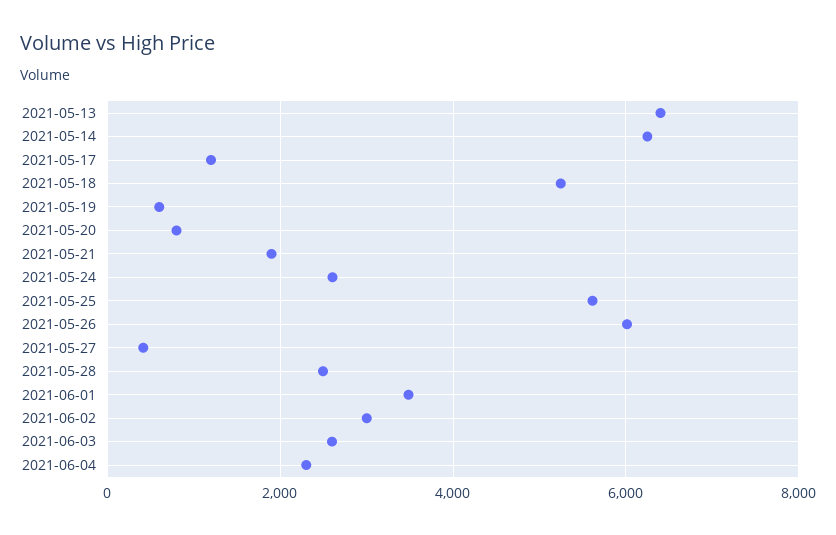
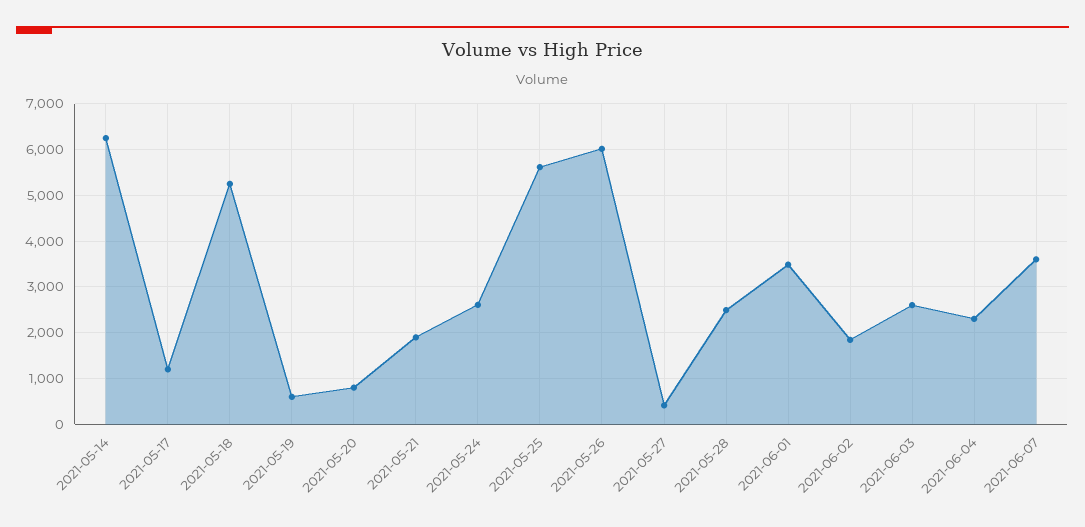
2021-05-13: 6400 -> none
2021-06-02: 3000 -> 1800
2021-06-07: none -> 3600

